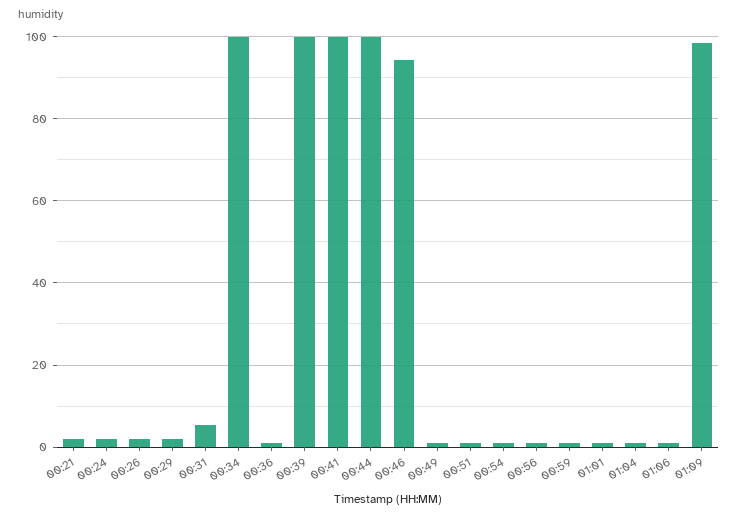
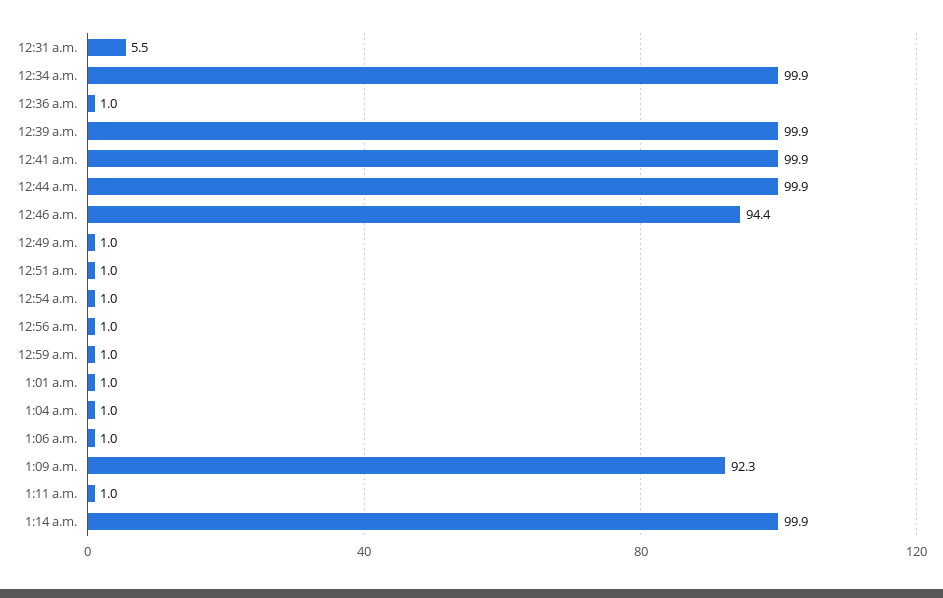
00:21: 2 -> none
00:24: 2 -> none
00:26: 2 -> none
00:29: 2 -> none
01:09: 98 -> 92.3
1:11 a.m.: none -> 1
1:14 a.m.: none -> 99.9

